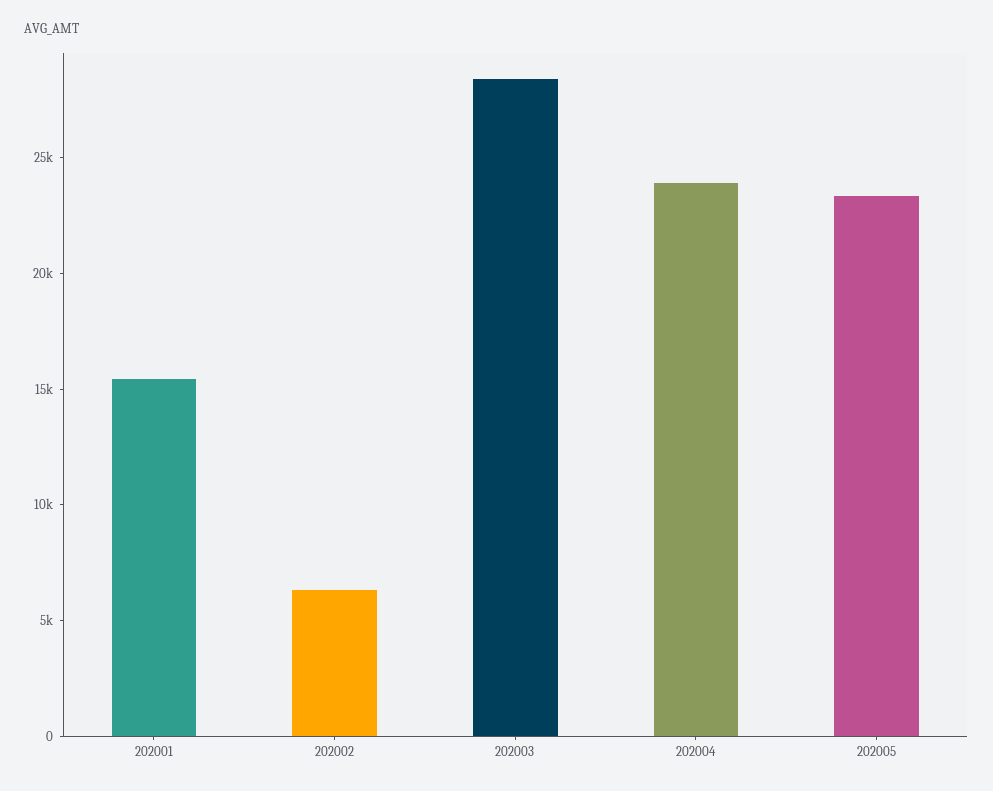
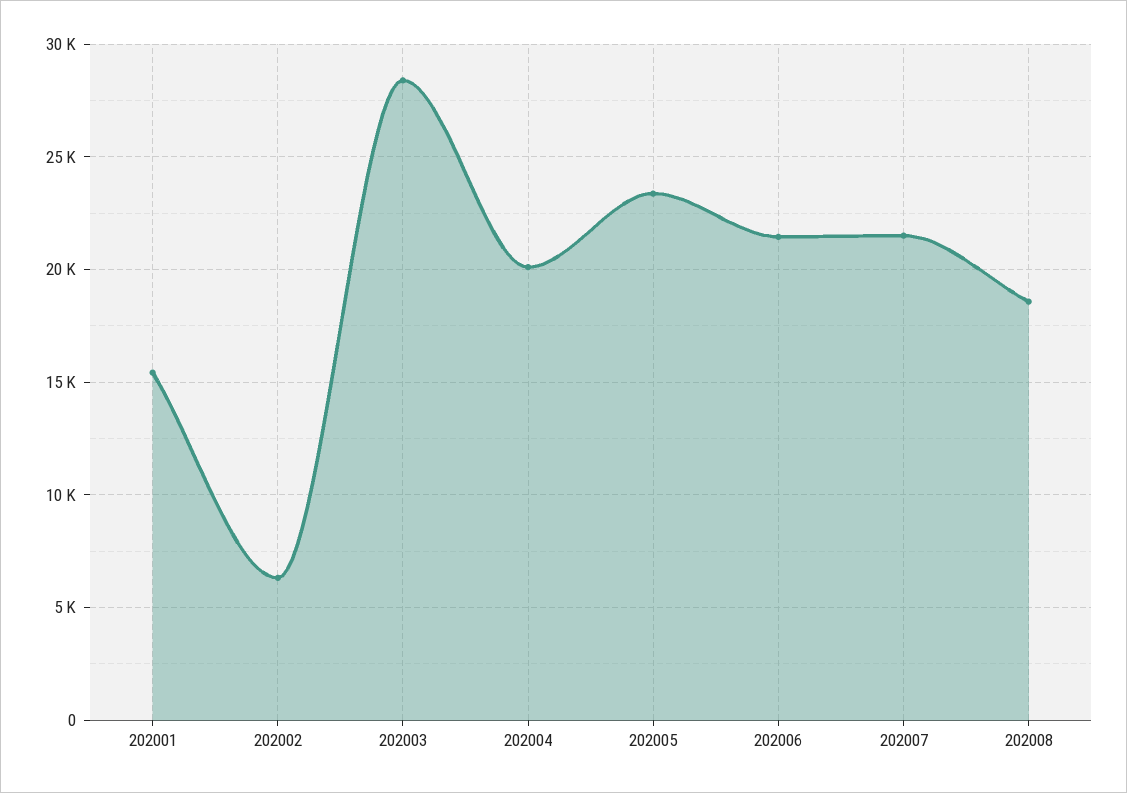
202004: 24000 -> 20000
202006: none -> 21500
202007: none -> 21500
202008: none -> 18500

